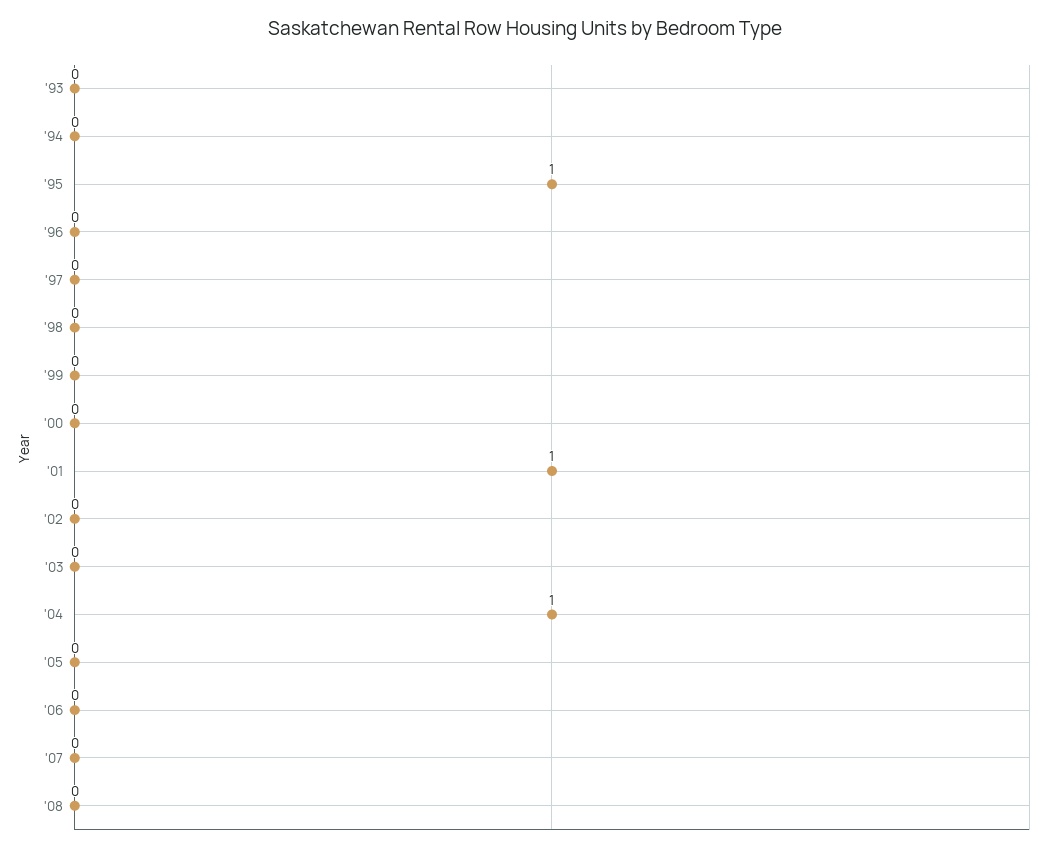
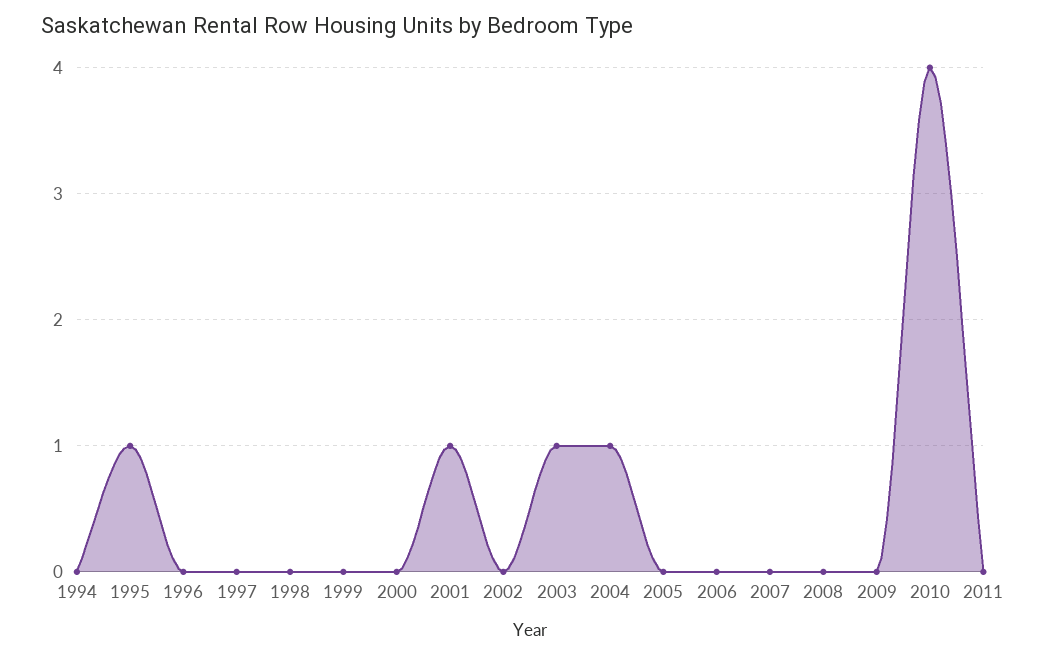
'93: 0 -> none
'03: 0 -> 1
2009: none -> 0
2010: none -> 4
2011: none -> 0

